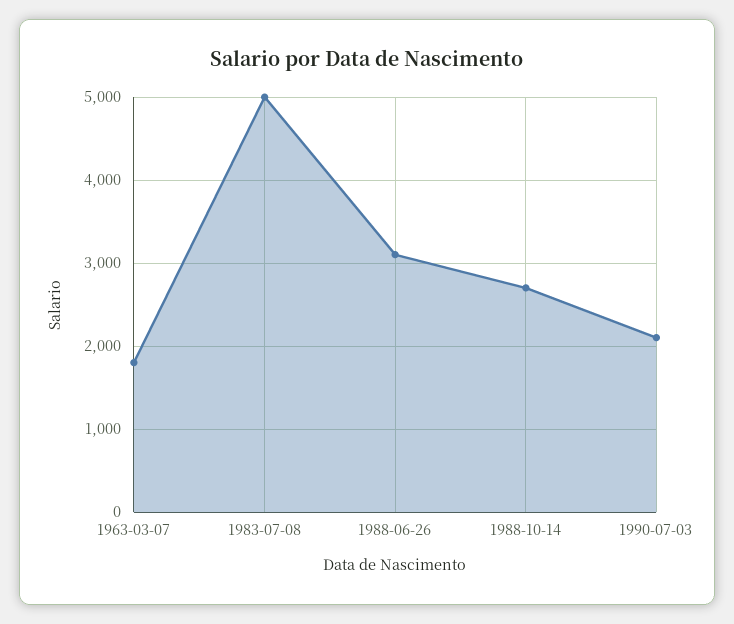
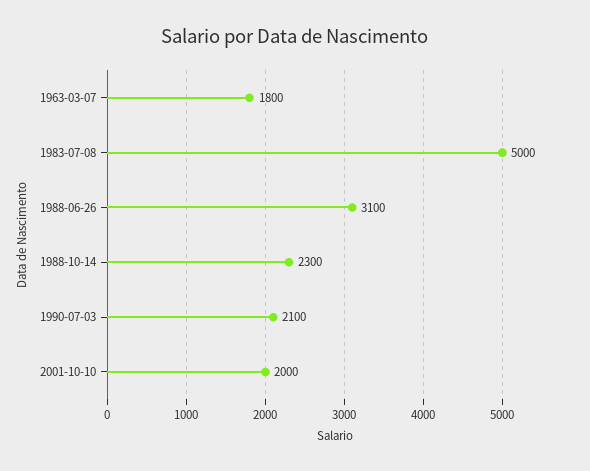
1988-10-14: 2700 -> 2300
2001-10-10: none -> 2000

